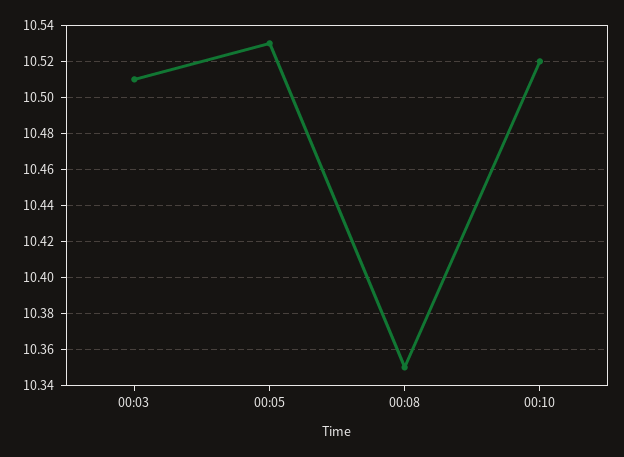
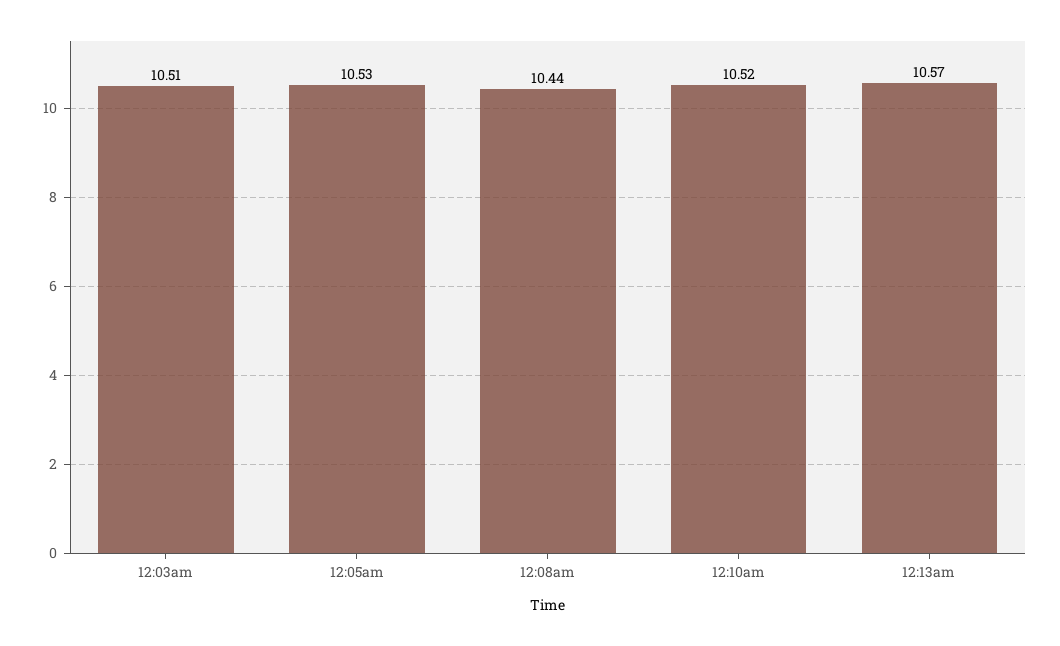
00:08: 10.35 -> 10.44
12:13am: none -> 10.57

